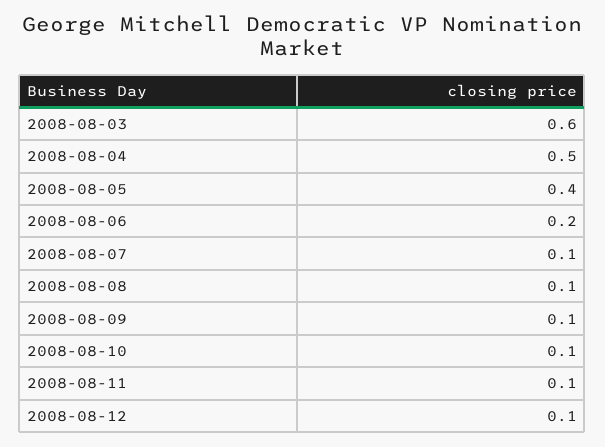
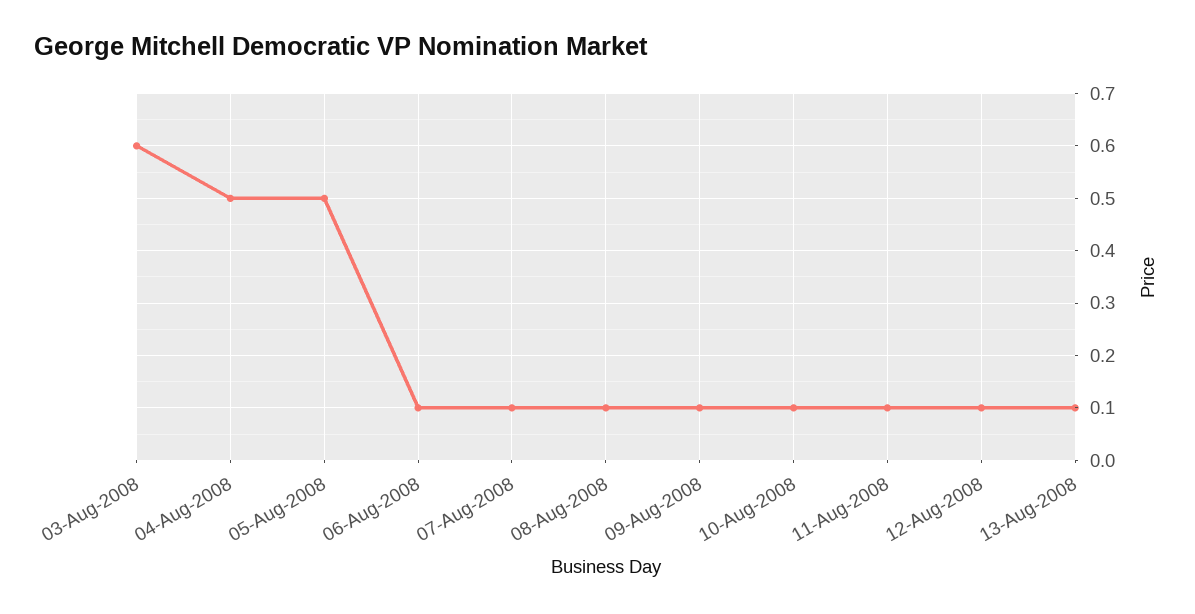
2008-08-05: 0.4 -> 0.5
2008-08-06: 0.2 -> 0.1
13-Aug-2008: none -> 0.1

